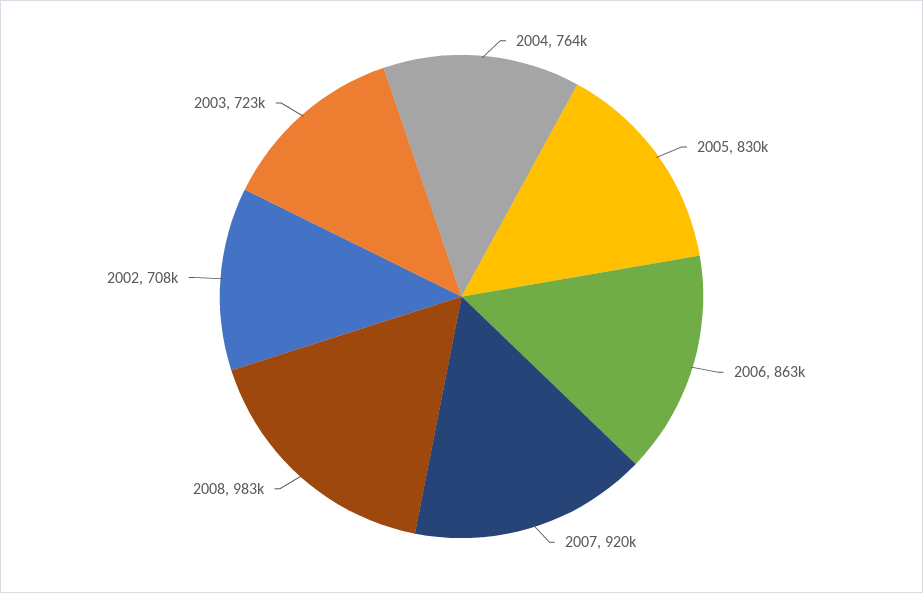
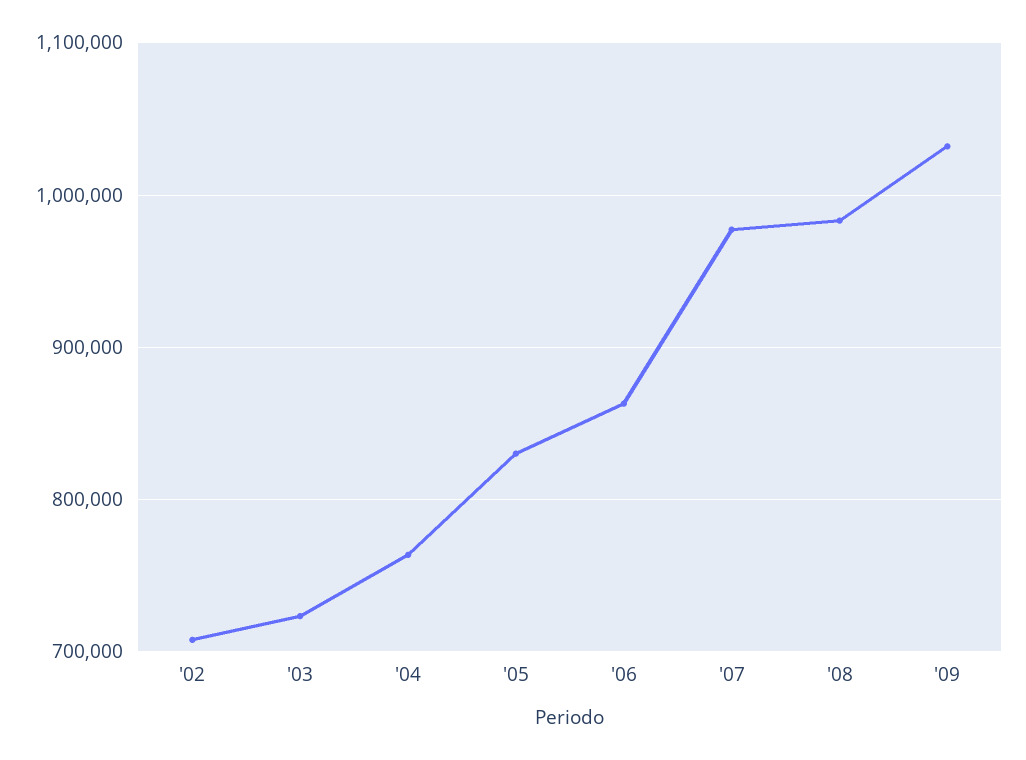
2007: 920000 -> 980000
'09: none -> 1030000

